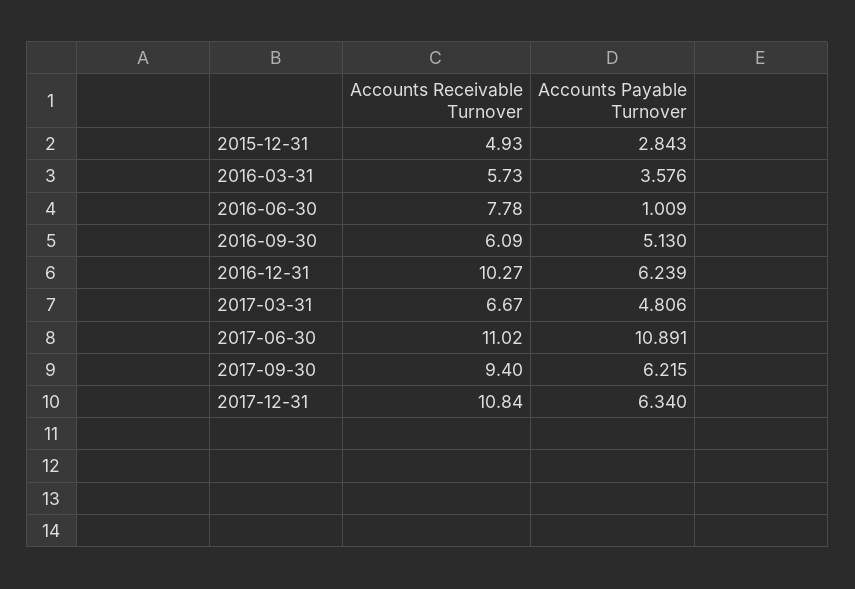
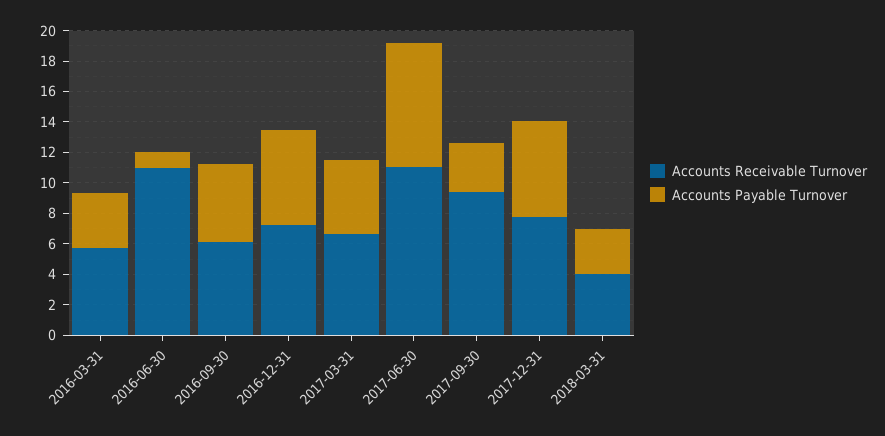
Accounts Receivable Turnover, 2015-12-31: 4.93 -> none
Accounts Payable Turnover, 2015-12-31: 2.843 -> none
Accounts Receivable Turnover, 2016-06-30: 7.78 -> 11
Accounts Receivable Turnover, 2016-12-31: 10.27 -> 7
Accounts Payable Turnover, 2017-06-30: 10.891 -> 8
Accounts Payable Turnover, 2017-09-30: 6.215 -> 3
Accounts Receivable Turnover, 2017-12-31: 10.84 -> 8
Accounts Receivable Turnover, 2018-03-31: none -> 4
Accounts Payable Turnover, 2018-03-31: none -> 3

